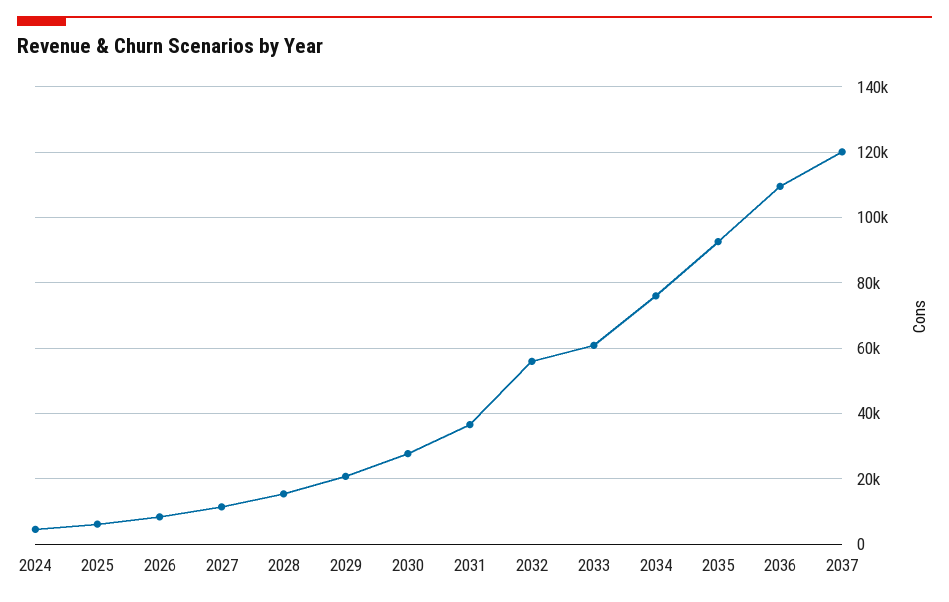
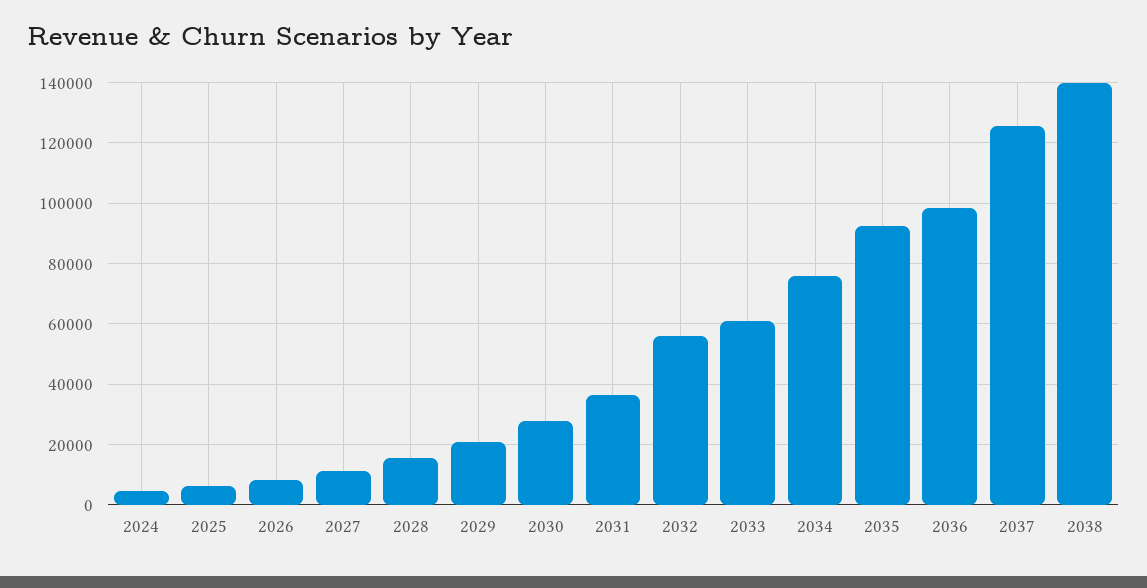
2036: 110000 -> 98000
2037: 120000 -> 126000
2038: none -> 140000

